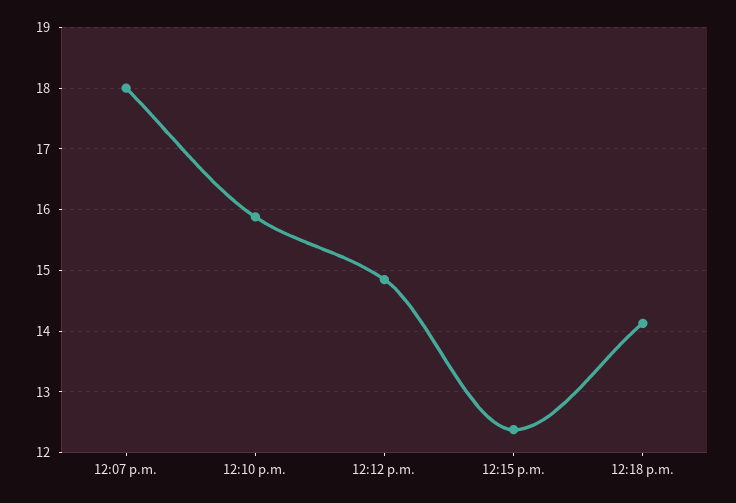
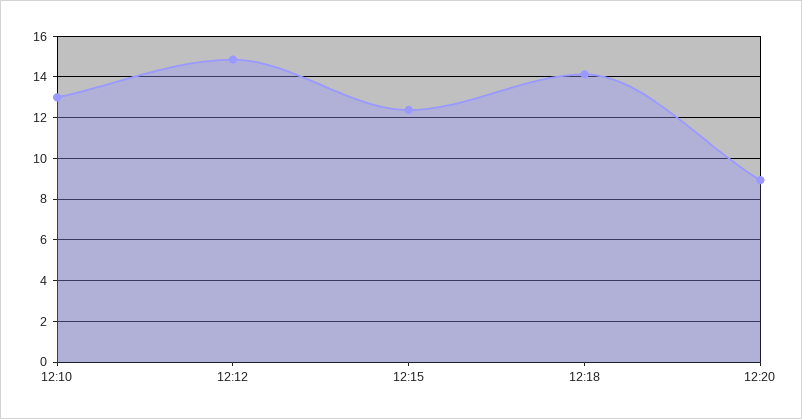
12:07 p.m.: 18 -> none
12:10 p.m.: 15.9 -> 13
12:20: none -> 9

